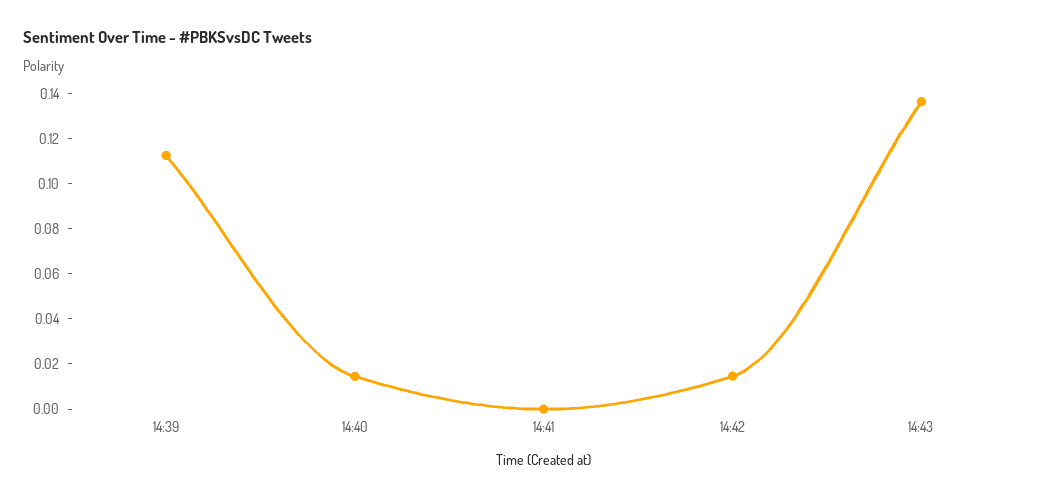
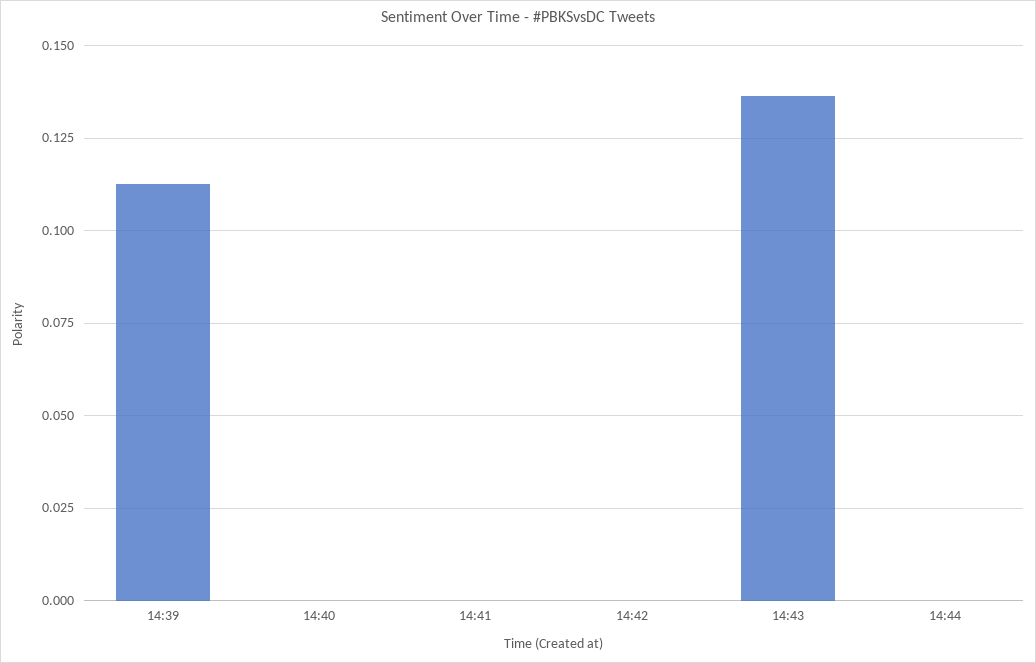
14:40: 0.015 -> 0
14:42: 0.015 -> 0
14:44: none -> 0

